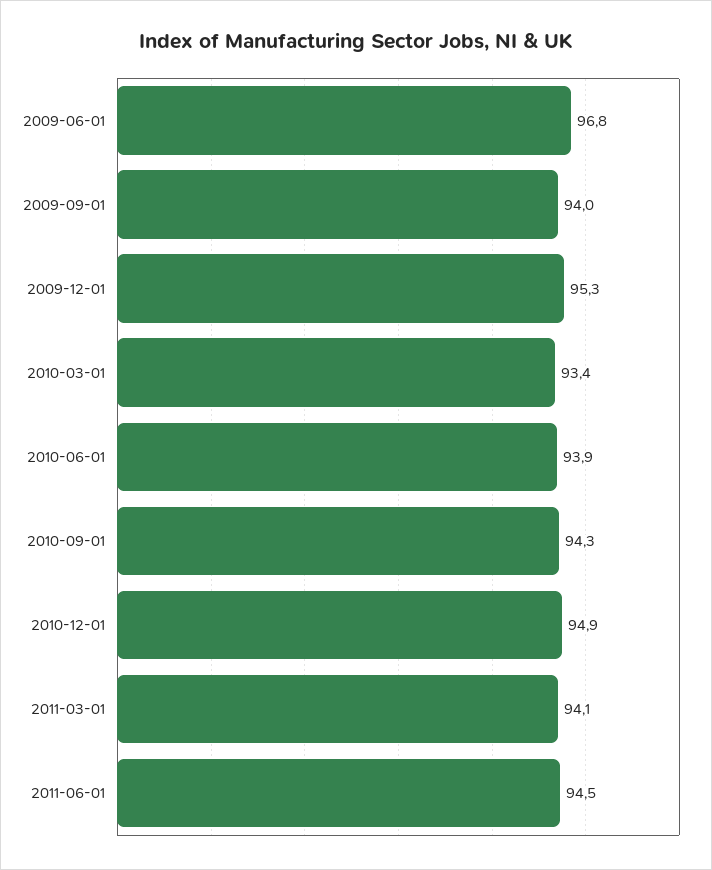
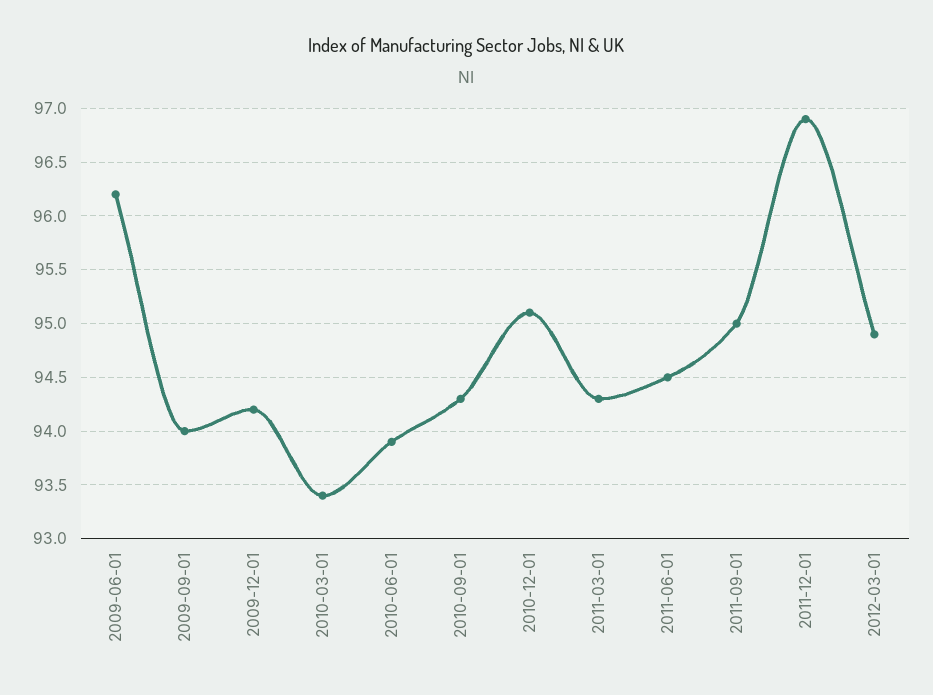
2009-06-01: 96.8 -> 96.2
2009-12-01: 95.3 -> 94.2
2010-12-01: 94.9 -> 95.1
2011-03-01: 94.1 -> 94.3
2011-09-01: none -> 95
2011-12-01: none -> 96.9
2012-03-01: none -> 94.9

